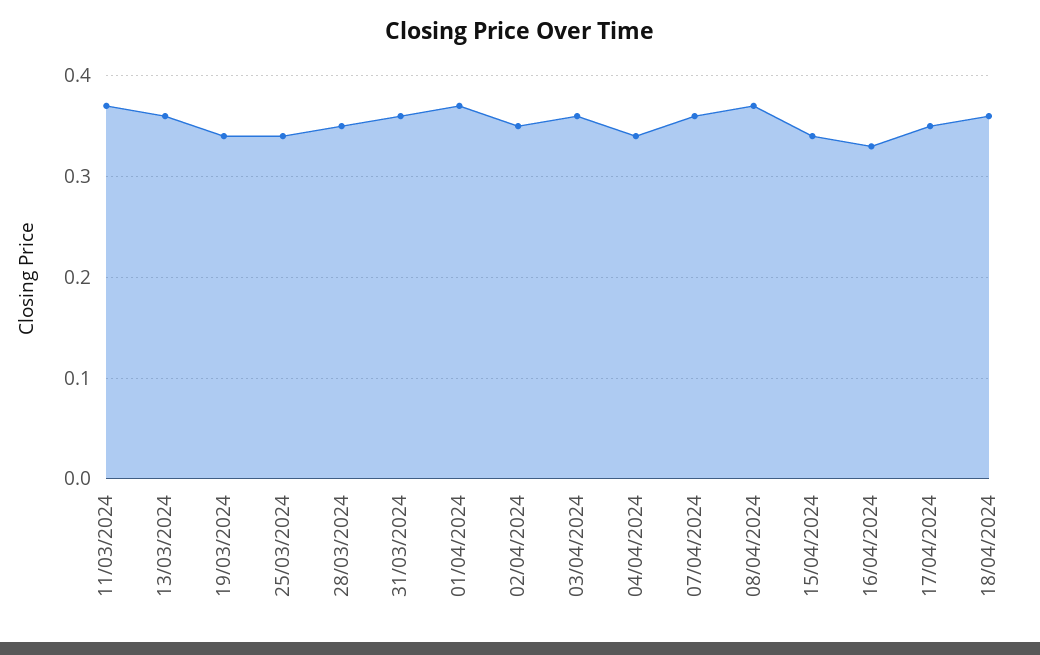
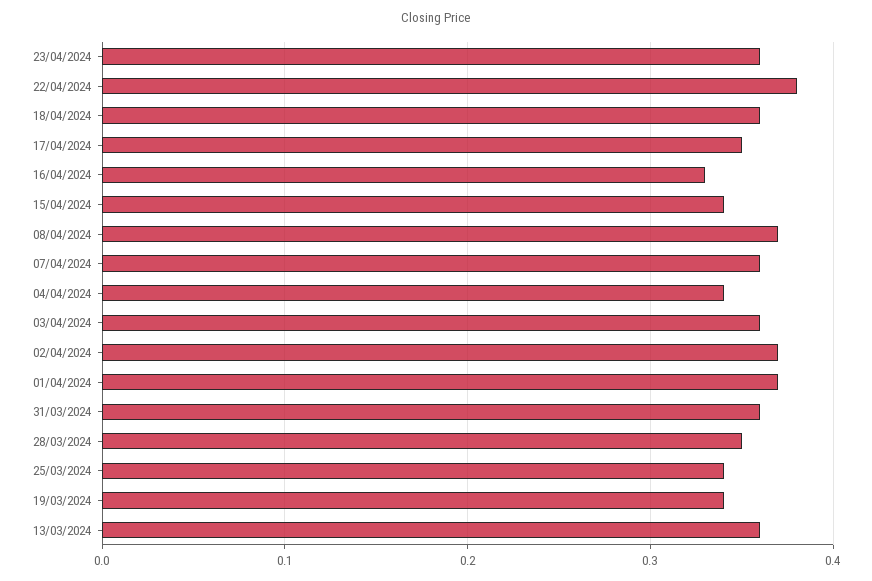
11/03/2024: 0.37 -> none
02/04/2024: 0.35 -> 0.37
23/04/2024: none -> 0.36
22/04/2024: none -> 0.38

